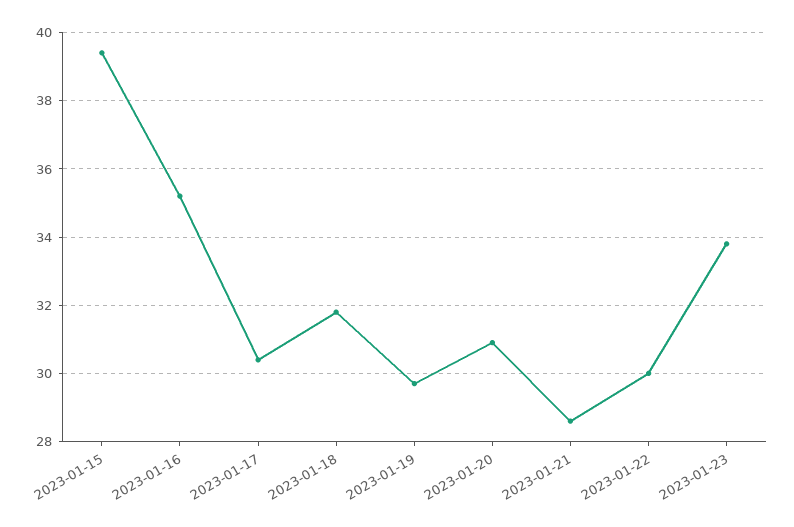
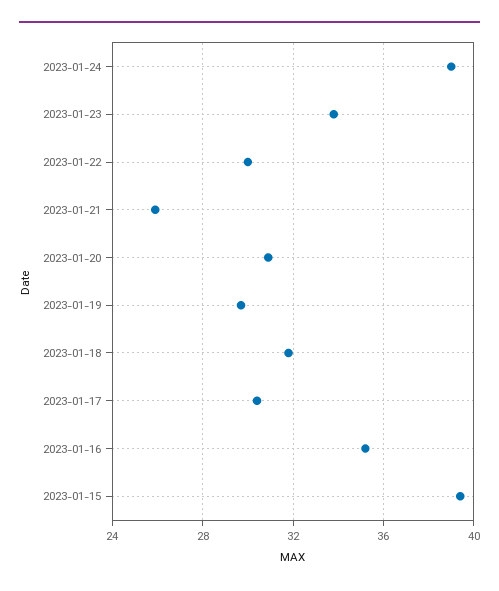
2023-01-21: 28.5 -> 26
2023-01-24: none -> 39

